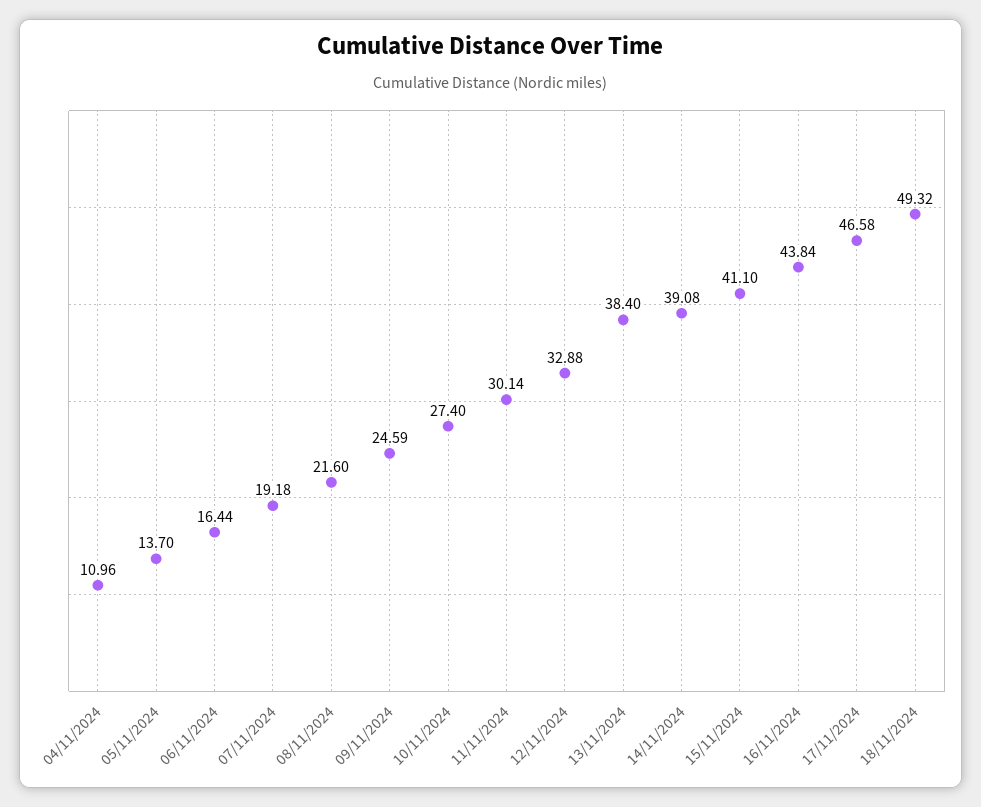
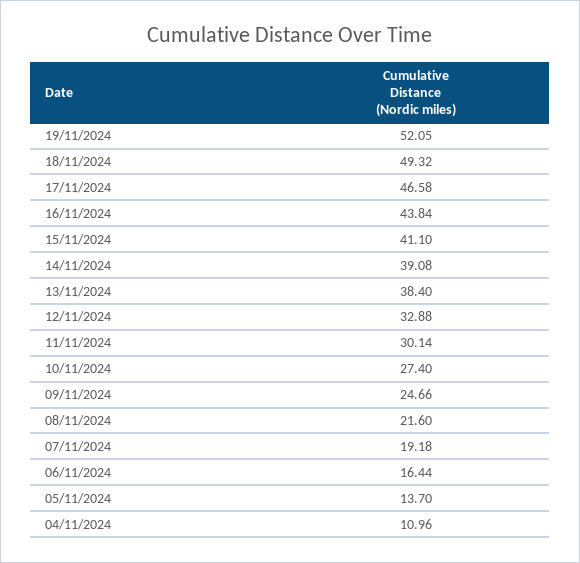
09/11/2024: 24.59 -> 24.66
19/11/2024: none -> 52.05

